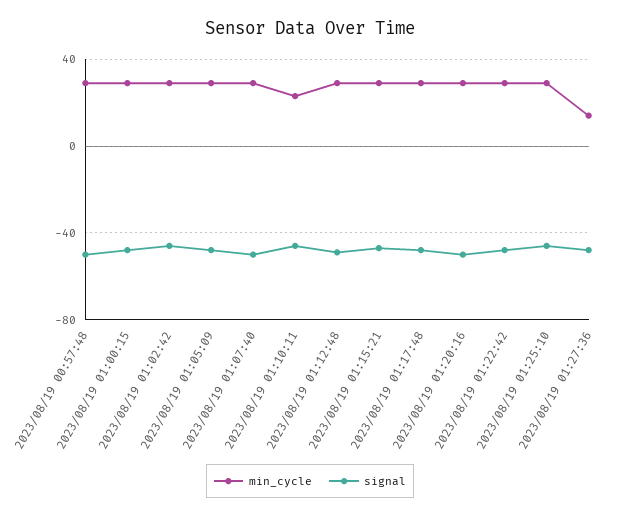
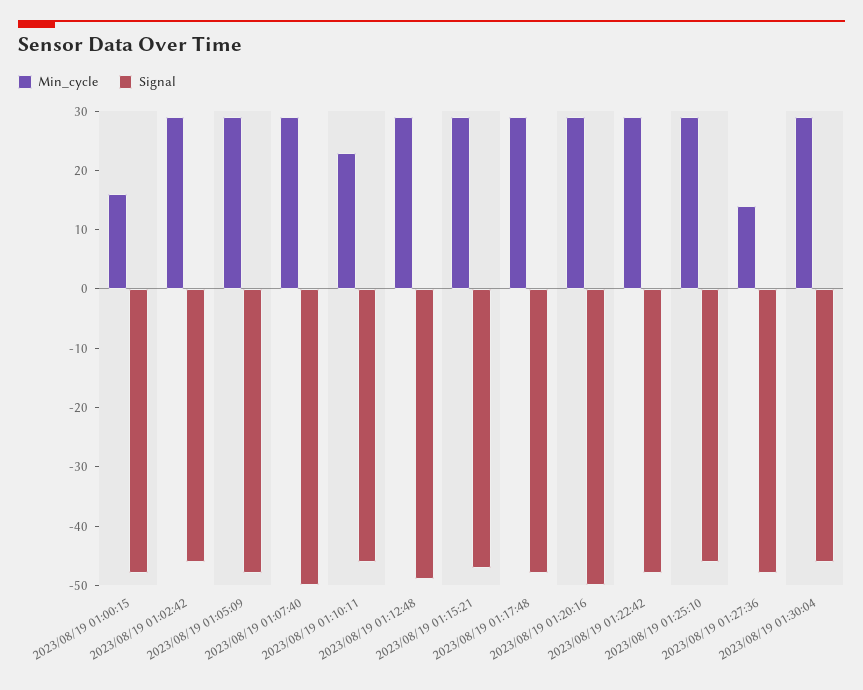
min_cycle, 2023/08/19 00:57:48: 30 -> none
signal, 2023/08/19 00:57:48: -50 -> none
min_cycle, 2023/08/19 01:00:15: 30 -> 15
min_cycle, 2023/08/19 01:30:04: none -> 30
signal, 2023/08/19 01:30:04: none -> -45

